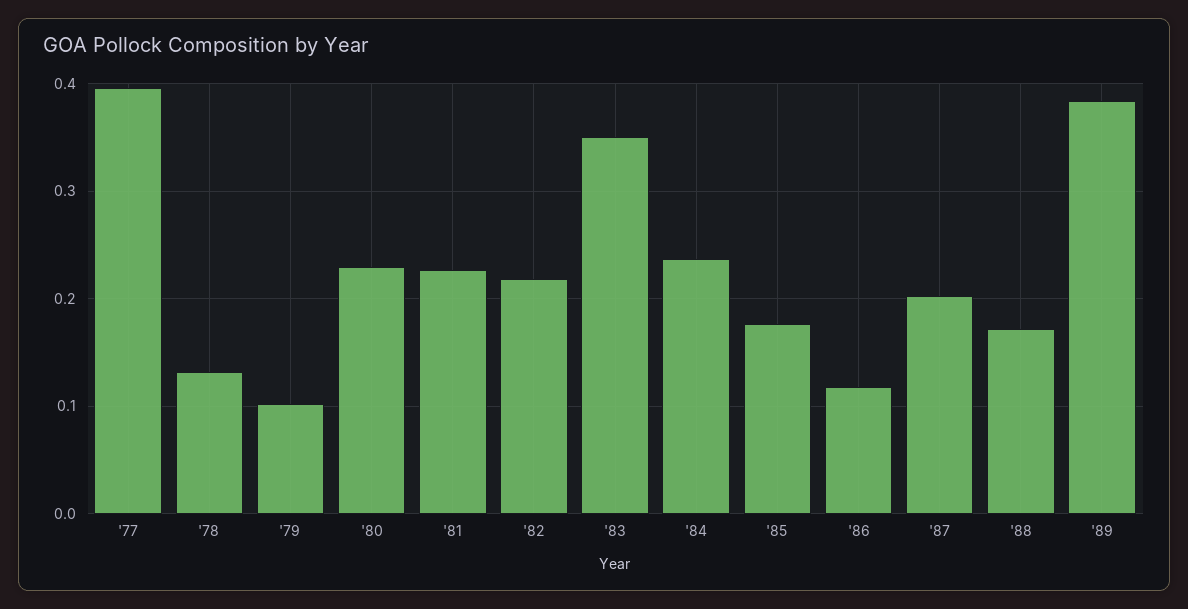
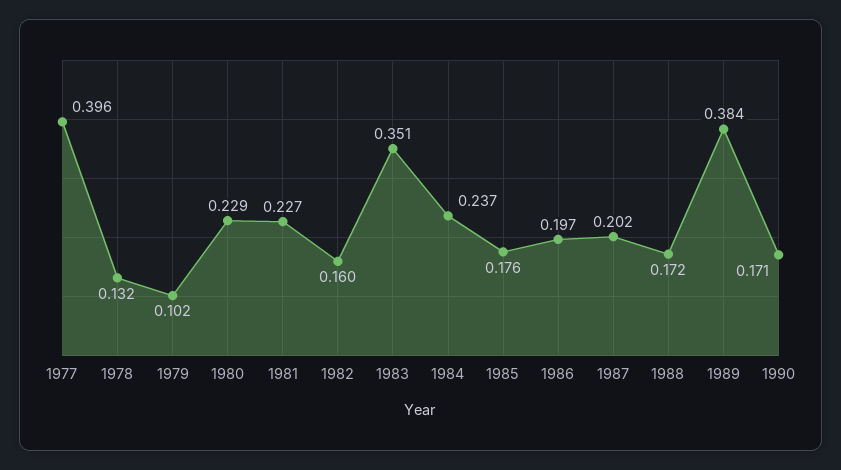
'82: 0.22 -> 0.16
'86: 0.12 -> 0.197
1990: none -> 0.171

